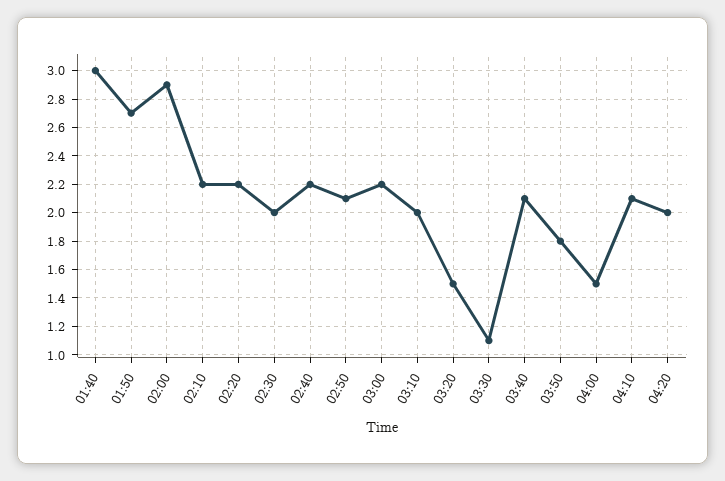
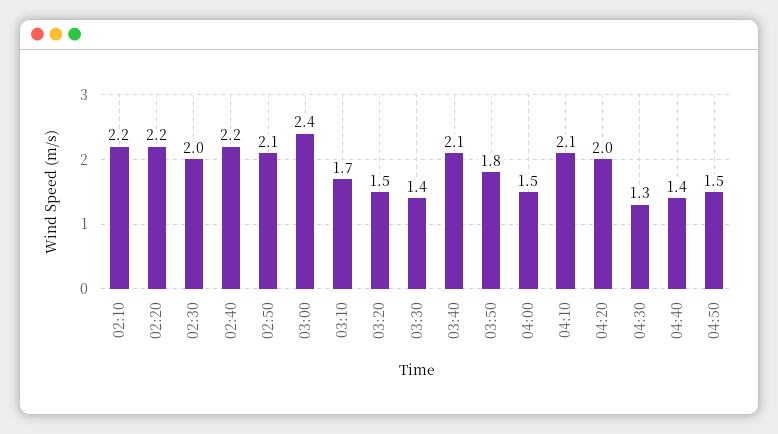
01:40: 3 -> none
01:50: 2.7 -> none
02:00: 2.9 -> none
03:00: 2.2 -> 2.4
03:10: 2 -> 1.7
03:30: 1.1 -> 1.4
04:30: none -> 1.3
04:40: none -> 1.4
04:50: none -> 1.5

